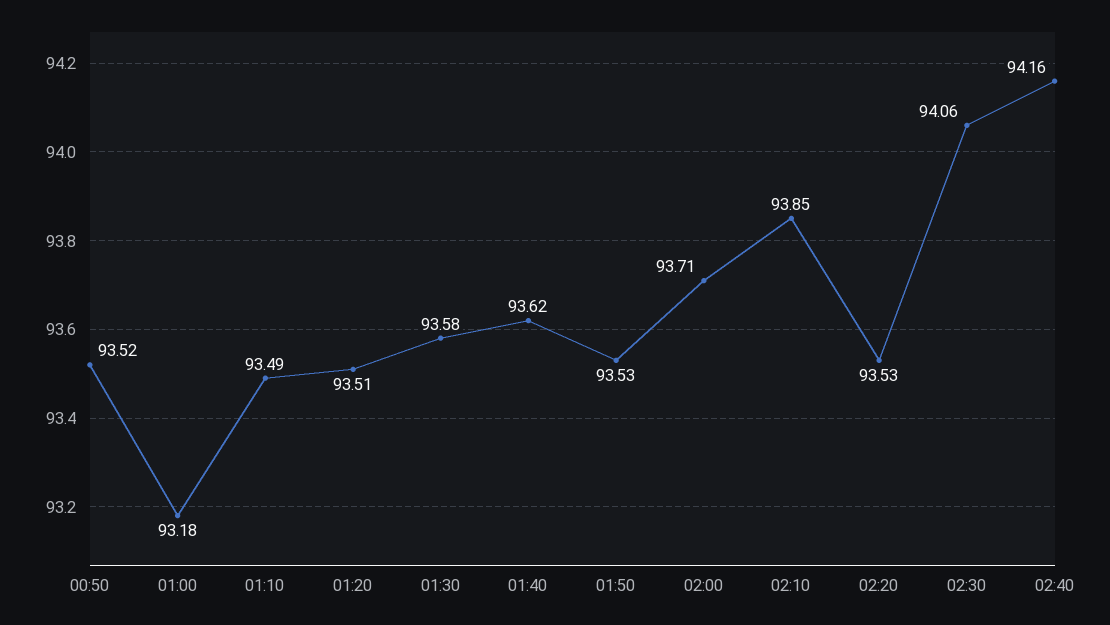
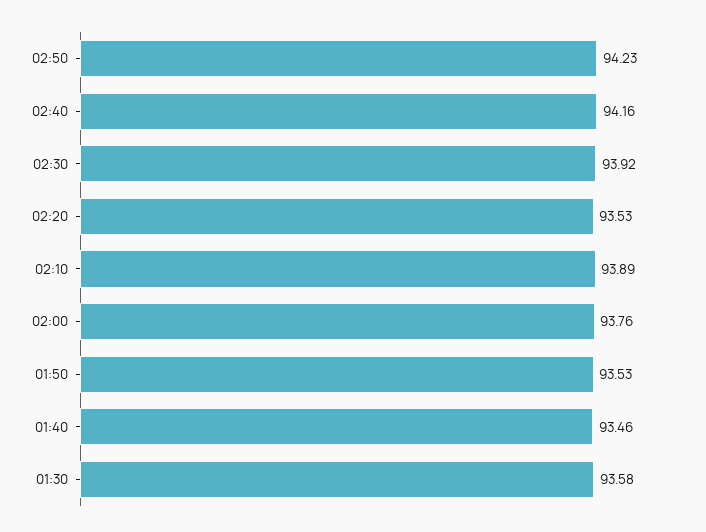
00:50: 93.52 -> none
01:00: 93.18 -> none
01:10: 93.49 -> none
01:20: 93.51 -> none
01:40: 93.62 -> 93.46
02:00: 93.71 -> 93.76
02:10: 93.85 -> 93.89
02:30: 94.06 -> 93.92
02:50: none -> 94.23

